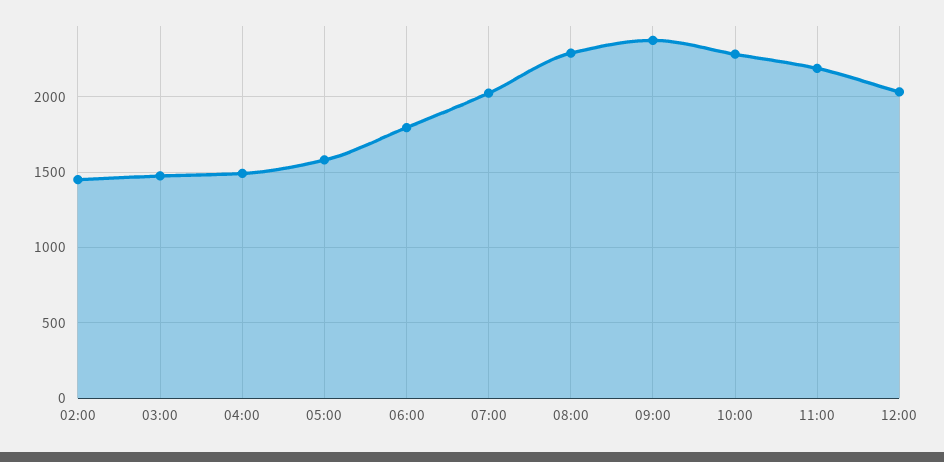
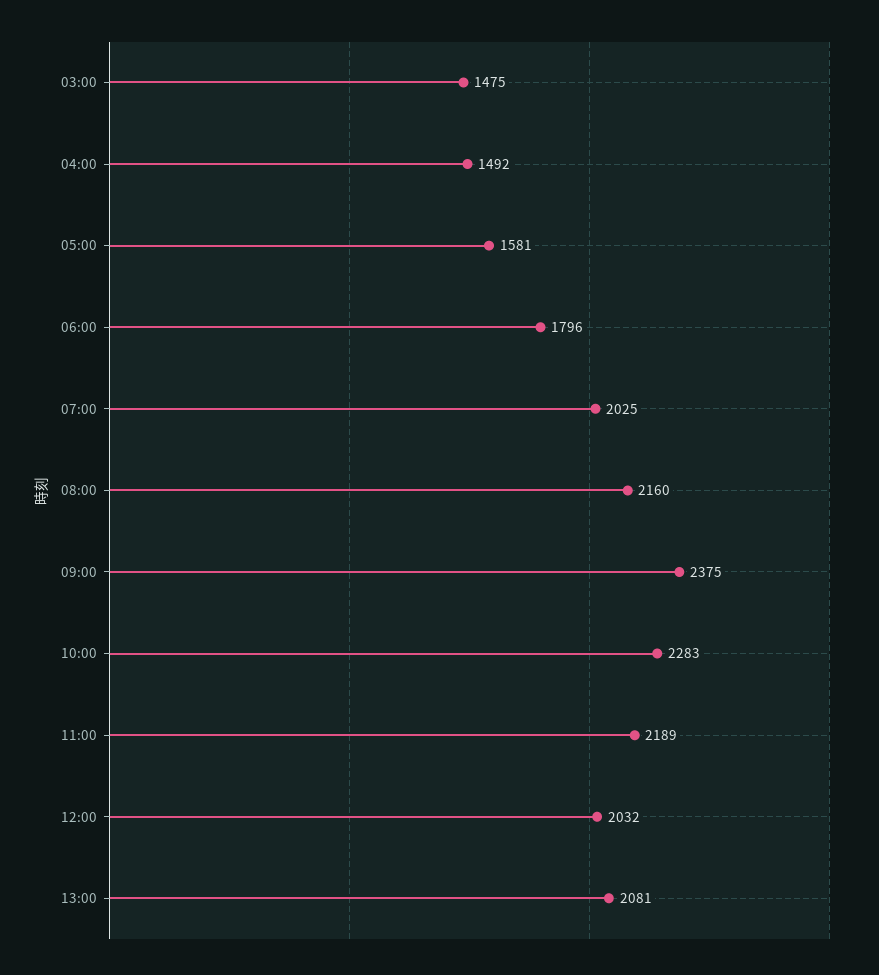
02:00: 1450 -> none
08:00: 2300 -> 2160
13:00: none -> 2081

